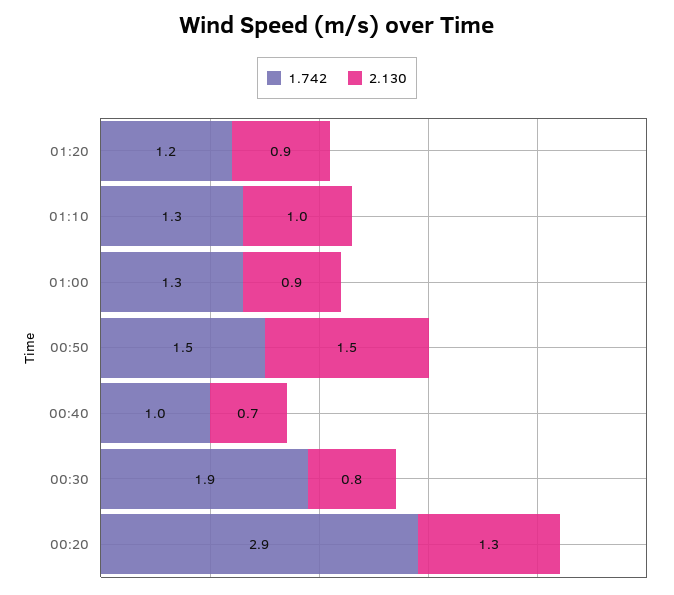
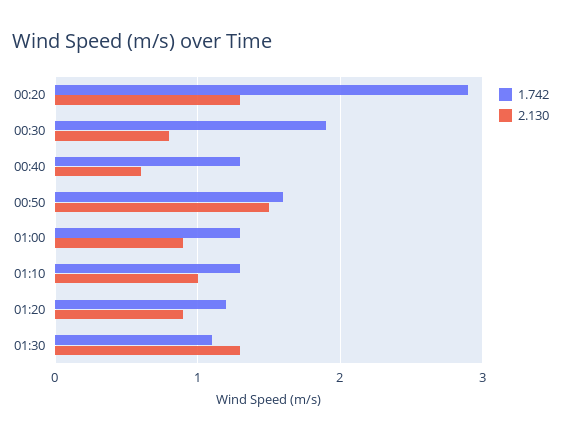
1.742, 00:50: 1.5 -> 1.6
1.742, 00:40: 1 -> 1.3
2.130, 00:40: 0.7 -> 0.6
1.742, 01:30: none -> 1.1
2.130, 01:30: none -> 1.3

